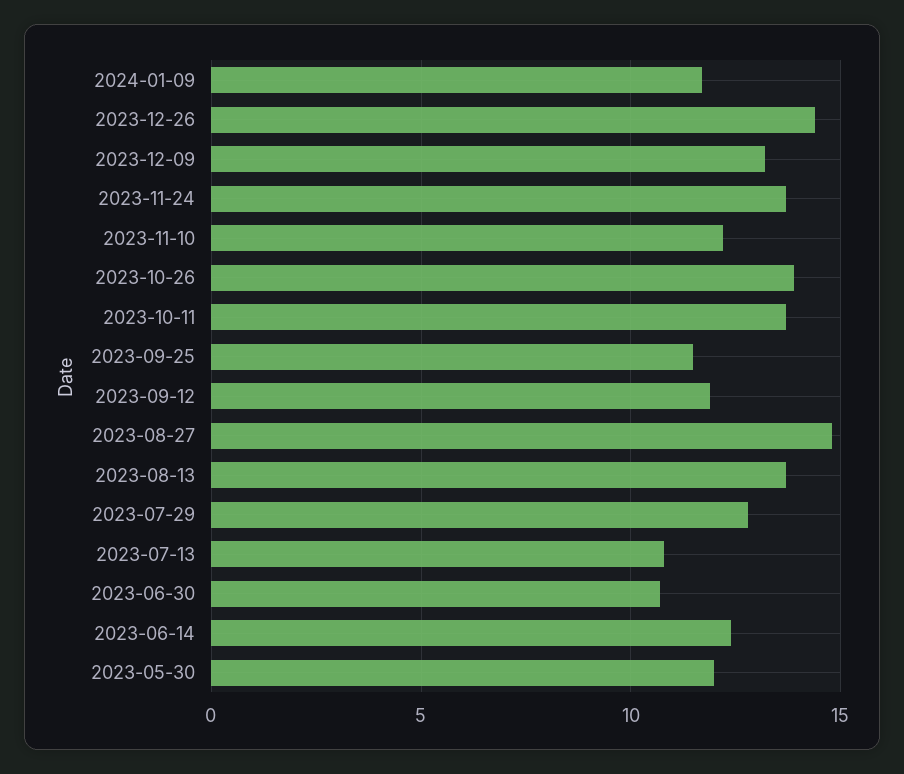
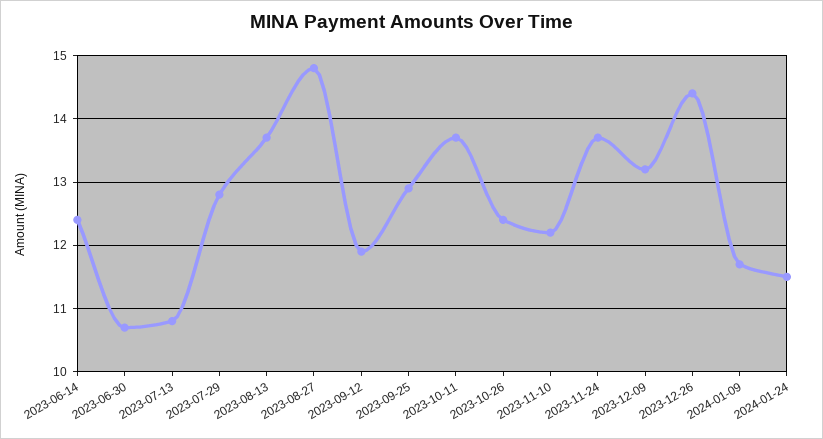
2023-10-26: 14 -> 12.4
2023-09-25: 11.5 -> 12.9
2023-05-30: 12 -> none
2024-01-24: none -> 11.5

